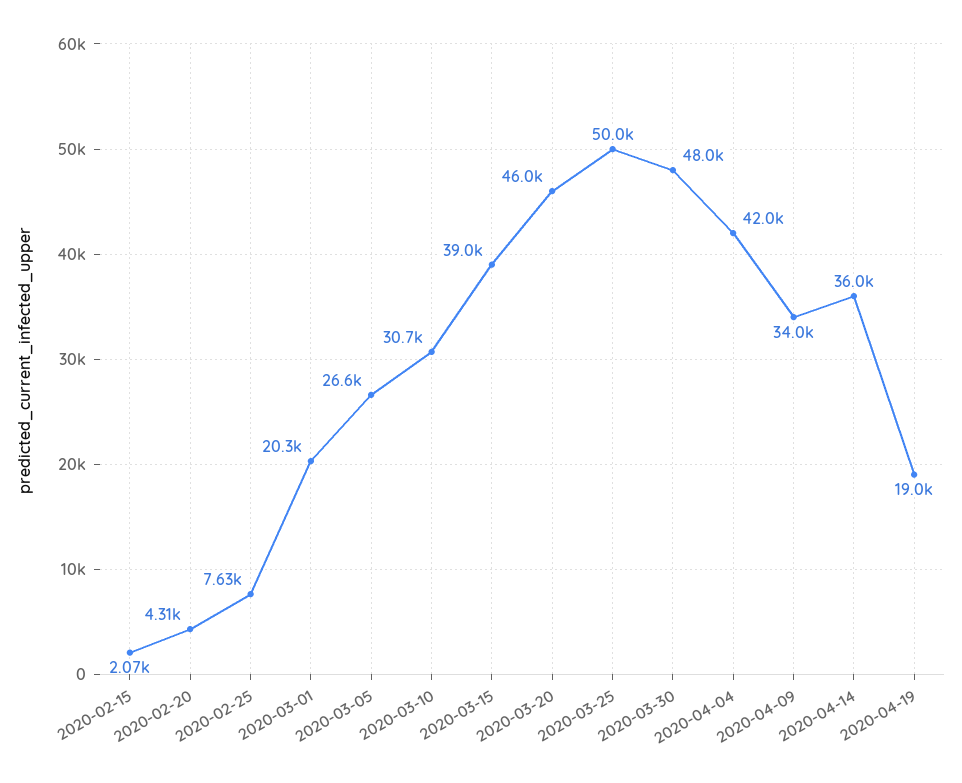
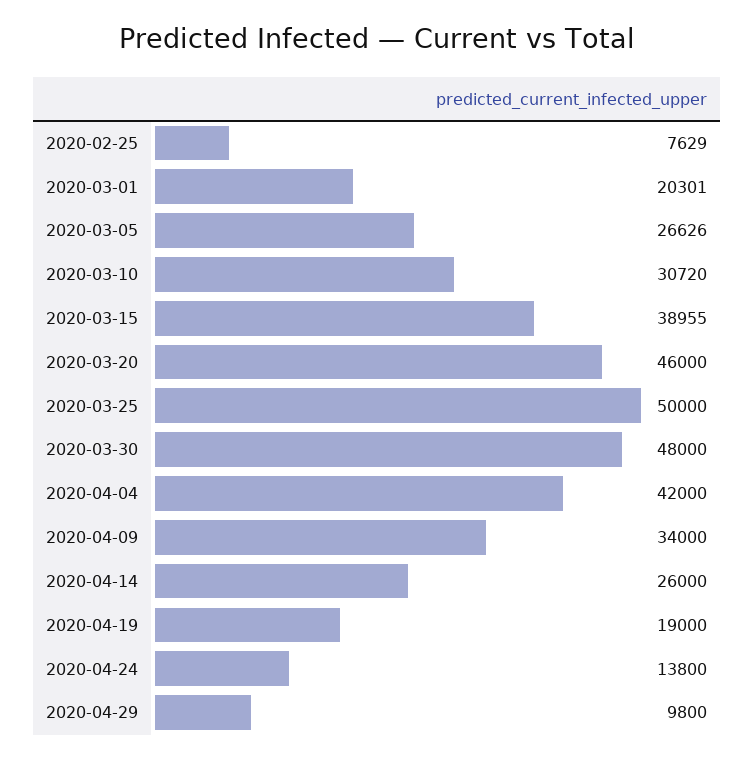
2020-02-15: 2070 -> none
2020-02-20: 4310 -> none
2020-04-14: 36000 -> 26000
2020-04-24: none -> 13800
2020-04-29: none -> 9800

